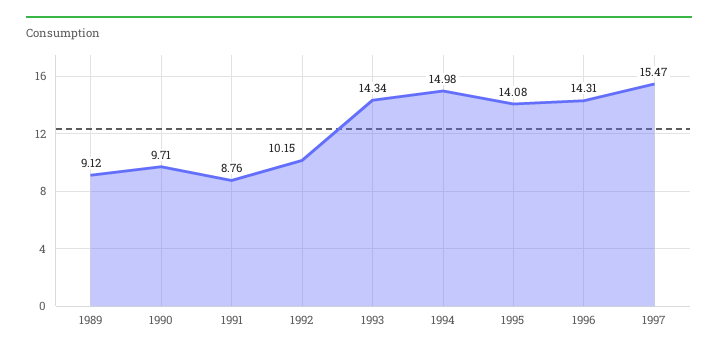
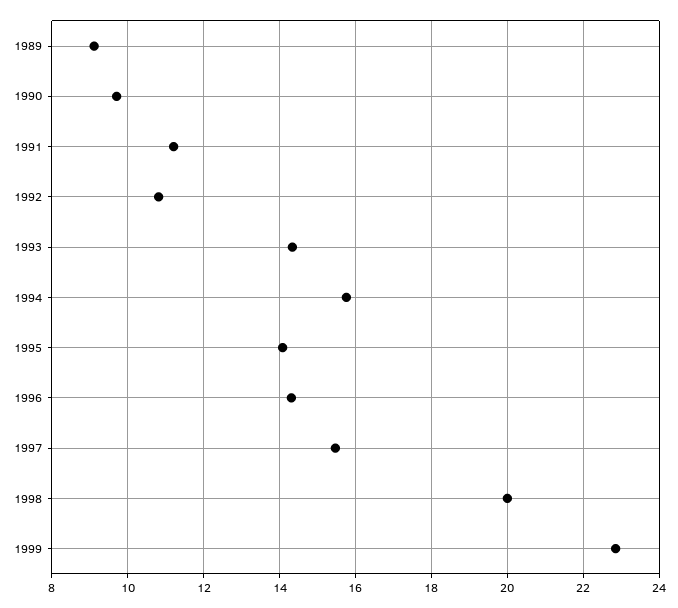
1991: 8.76 -> 11.2
1992: 10.15 -> 10.8
1994: 14.98 -> 15.8
1998: none -> 20
1999: none -> 22.8

